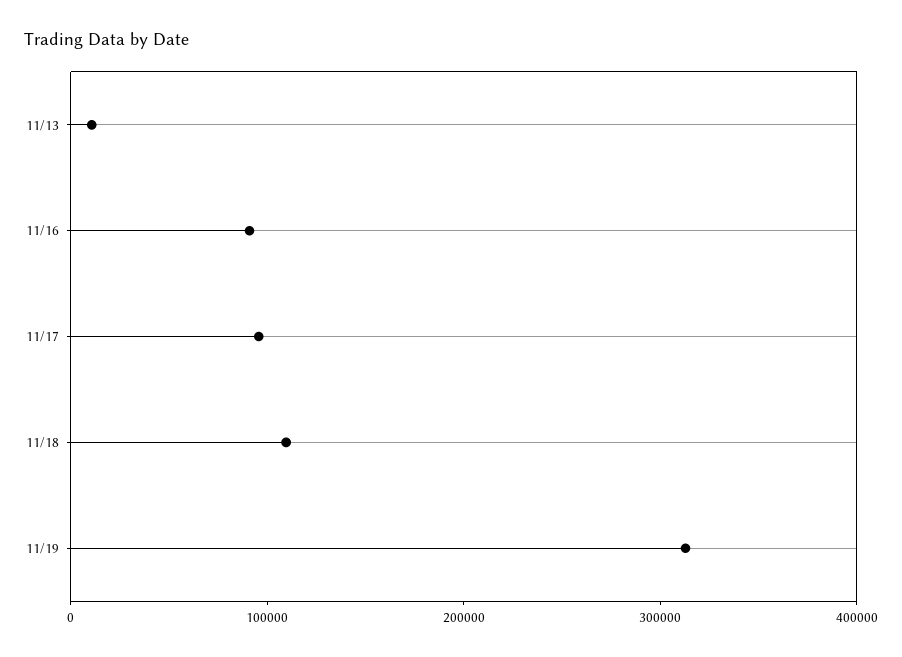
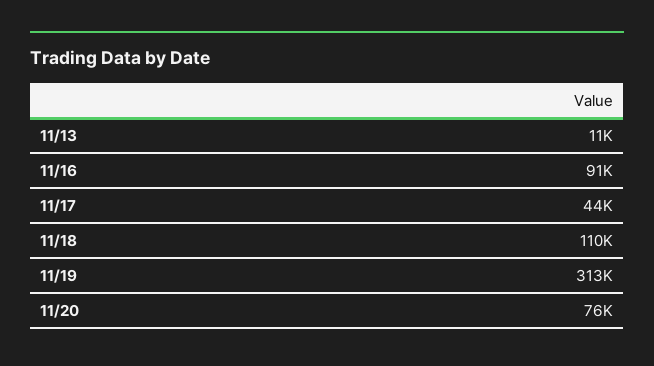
11/17: 100000 -> 44000
11/20: none -> 76000

